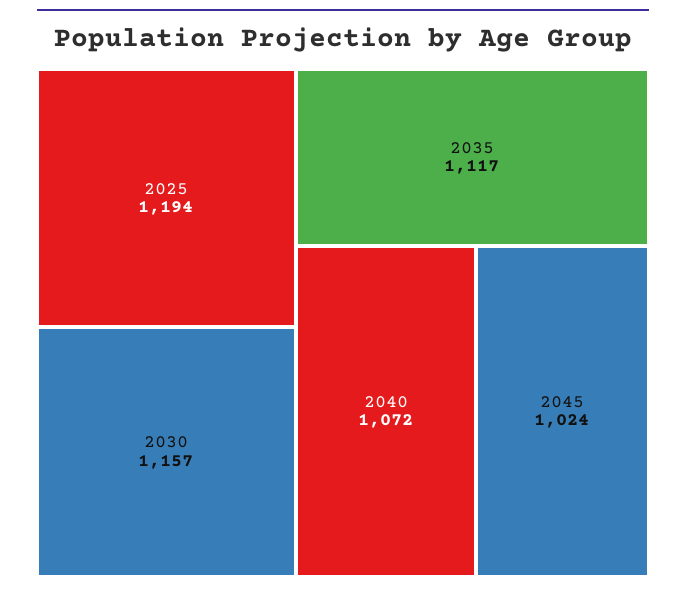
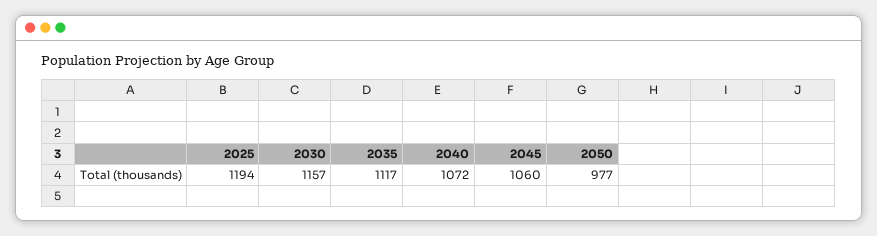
2045: 1024 -> 1060
2050: none -> 977

